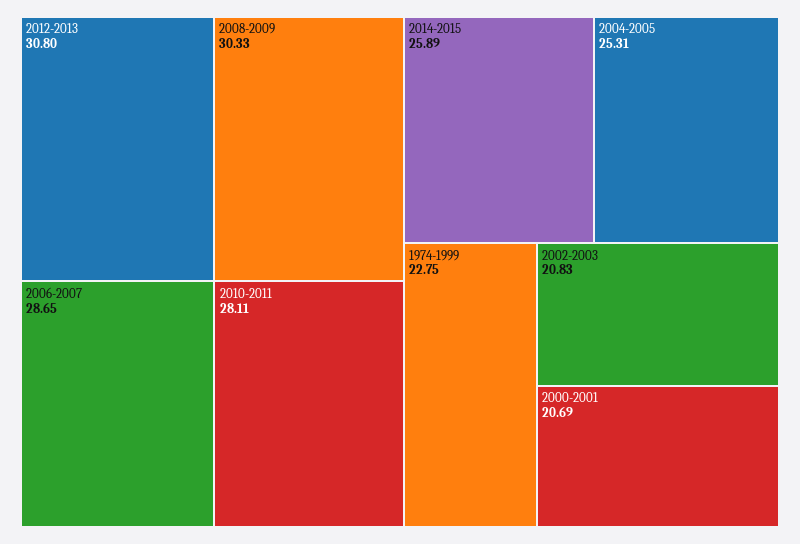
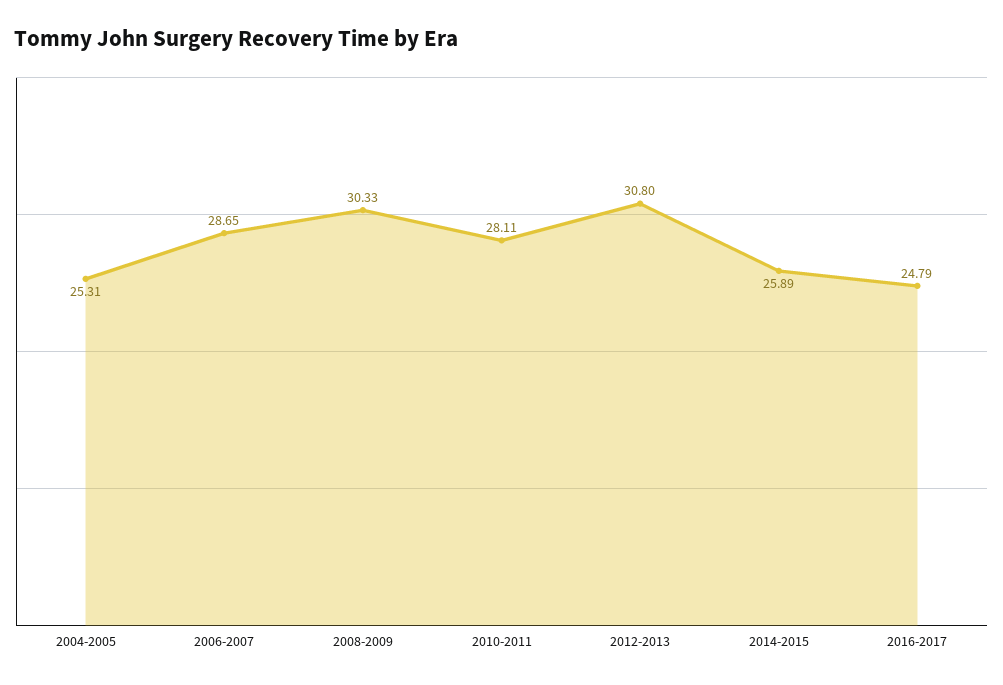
1974-1999: 22.75 -> none
2002-2003: 20.83 -> none
2000-2001: 20.69 -> none
2016-2017: none -> 24.79

